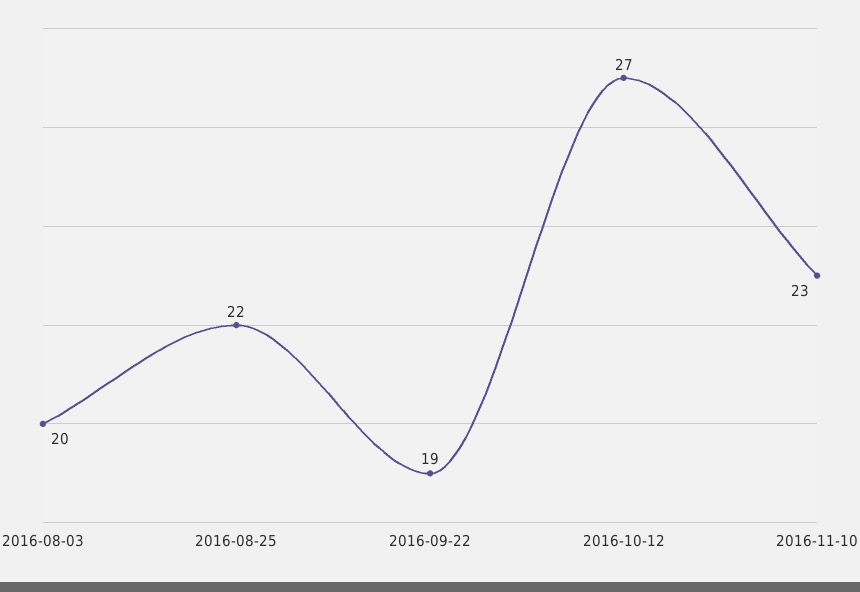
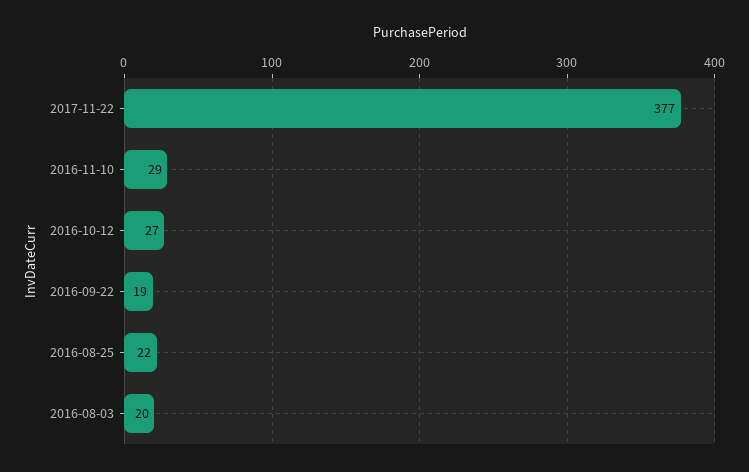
2016-11-10: 23 -> 29
2017-11-22: none -> 377

